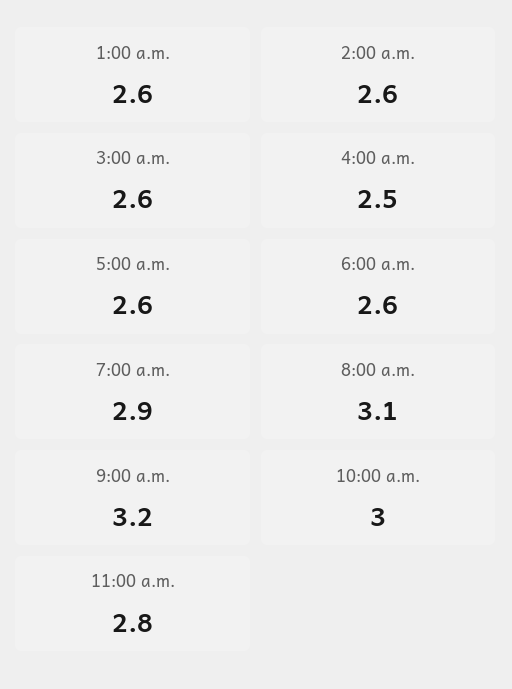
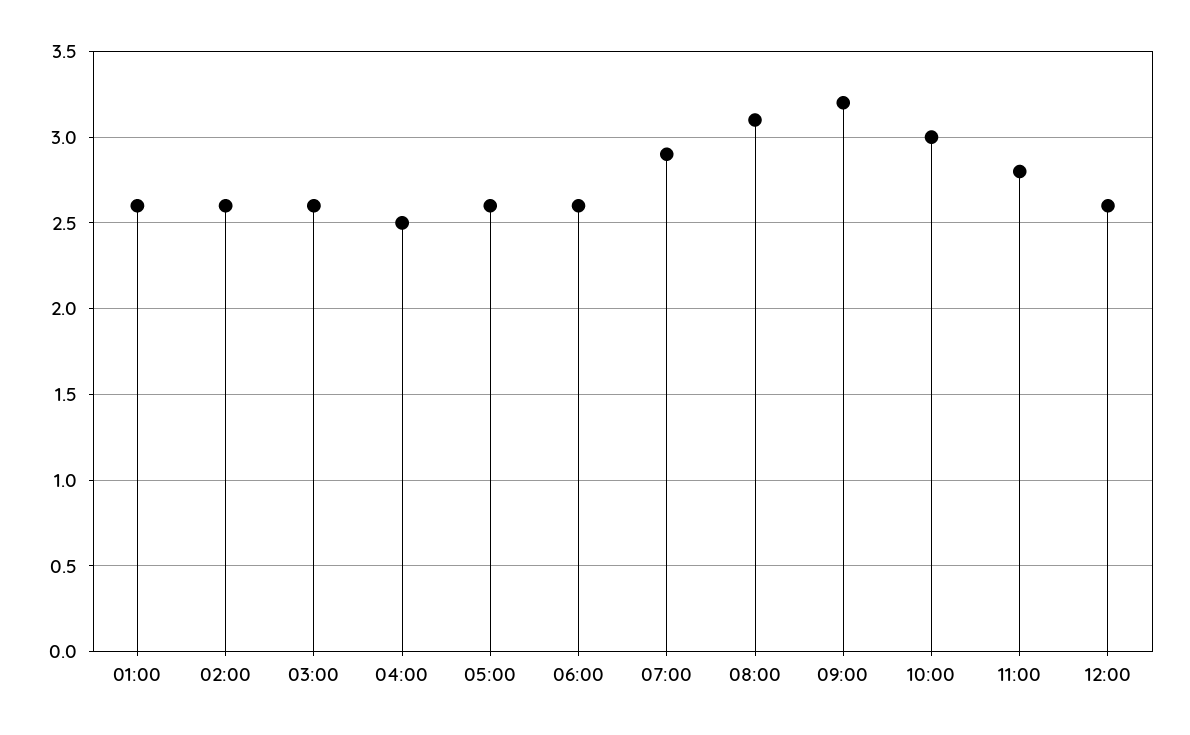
12:00: none -> 2.6

